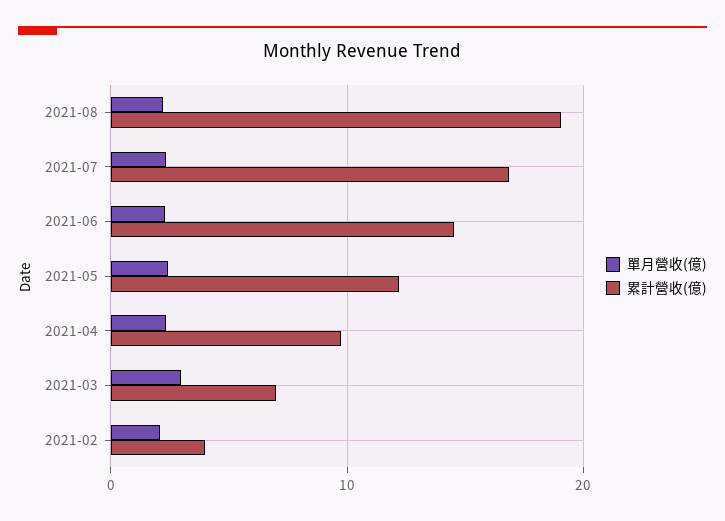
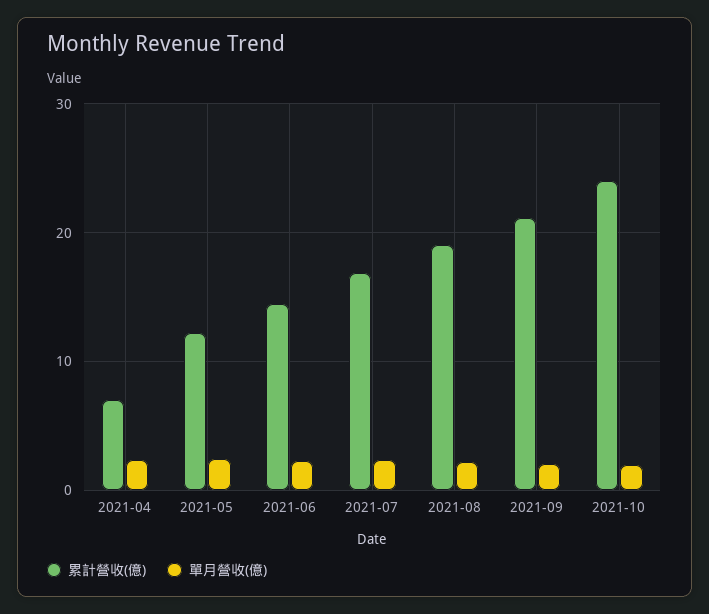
累計營收(億), 2021-04: 10 -> 7
單月營收(億), 2021-03: 3 -> none
累計營收(億), 2021-03: 7 -> none
單月營收(億), 2021-02: 2 -> none
累計營收(億), 2021-02: 4 -> none
累計營收(億), 2021-09: none -> 21
單月營收(億), 2021-09: none -> 2
累計營收(億), 2021-10: none -> 24
單月營收(億), 2021-10: none -> 2

